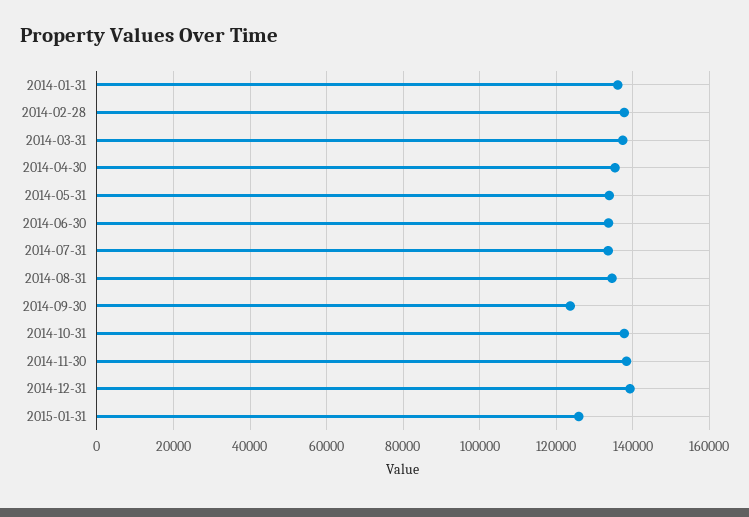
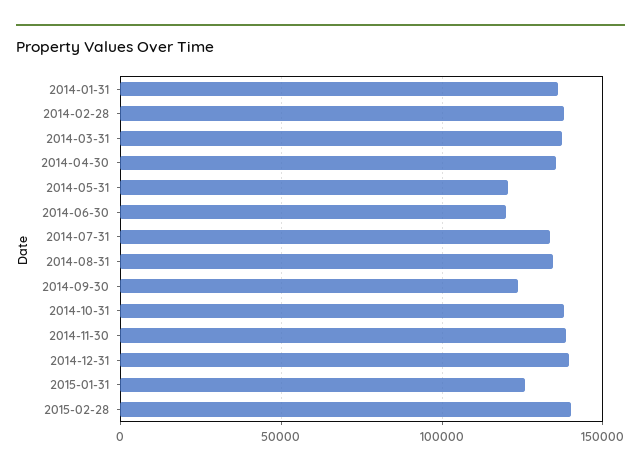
2014-05-31: 134000 -> 120000
2014-06-30: 134000 -> 120000
2015-02-28: none -> 140000

